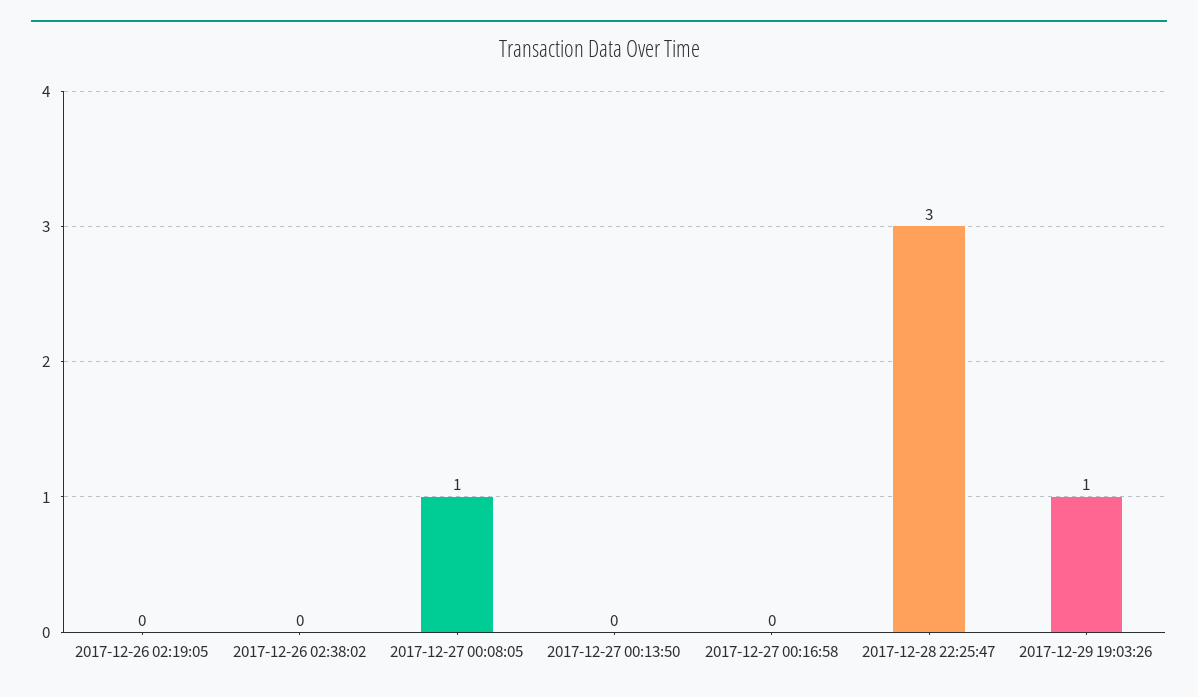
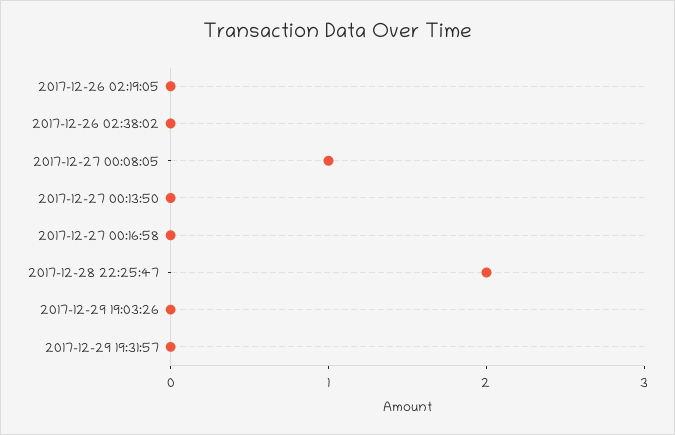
2017-12-28 22:25:47: 3 -> 2
2017-12-29 19:03:26: 1 -> 0
2017-12-29 19:31:57: none -> 0

